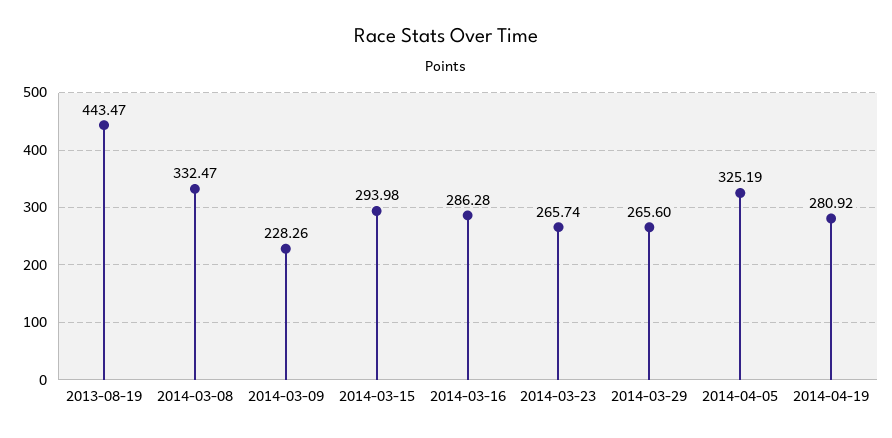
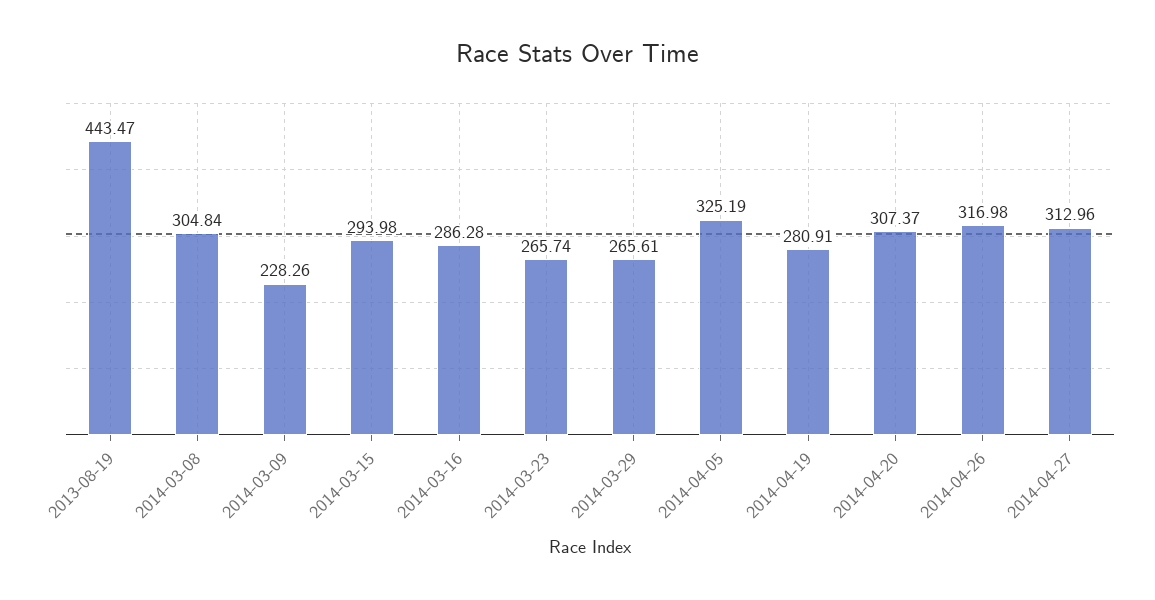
2014-03-08: 332.47 -> 304.84
2014-03-29: 265.6 -> 265.61
2014-04-19: 280.92 -> 280.91
2014-04-20: none -> 307.37
2014-04-26: none -> 316.98
2014-04-27: none -> 312.96

